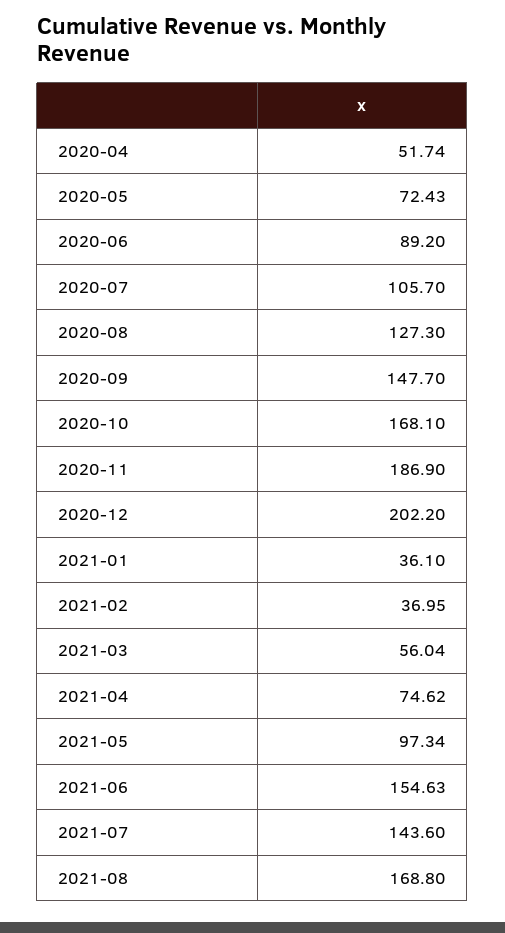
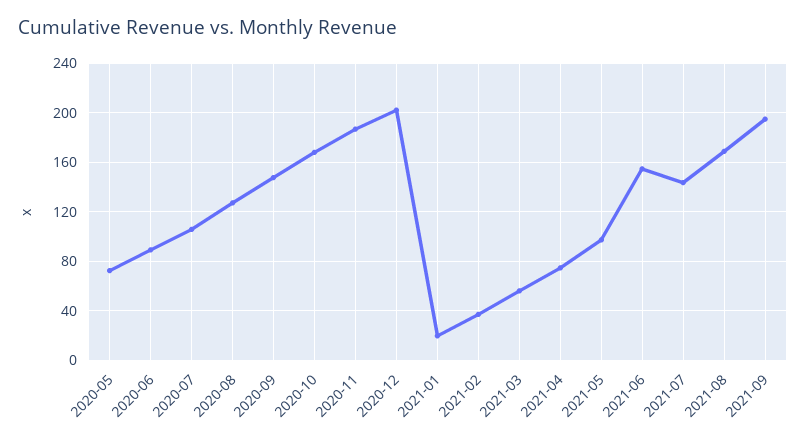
2020-04: 51.74 -> none
2021-01: 36.1 -> 20
2021-09: none -> 195

